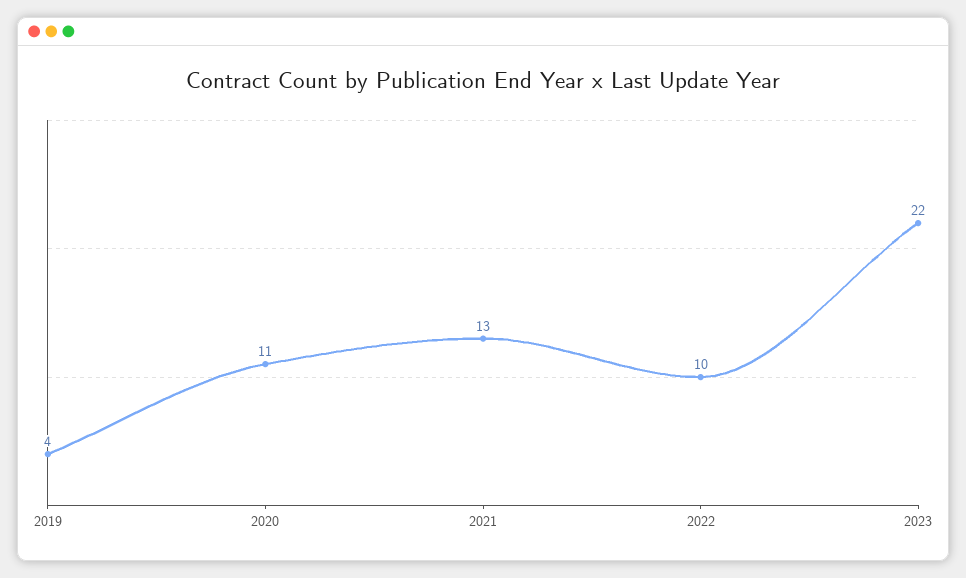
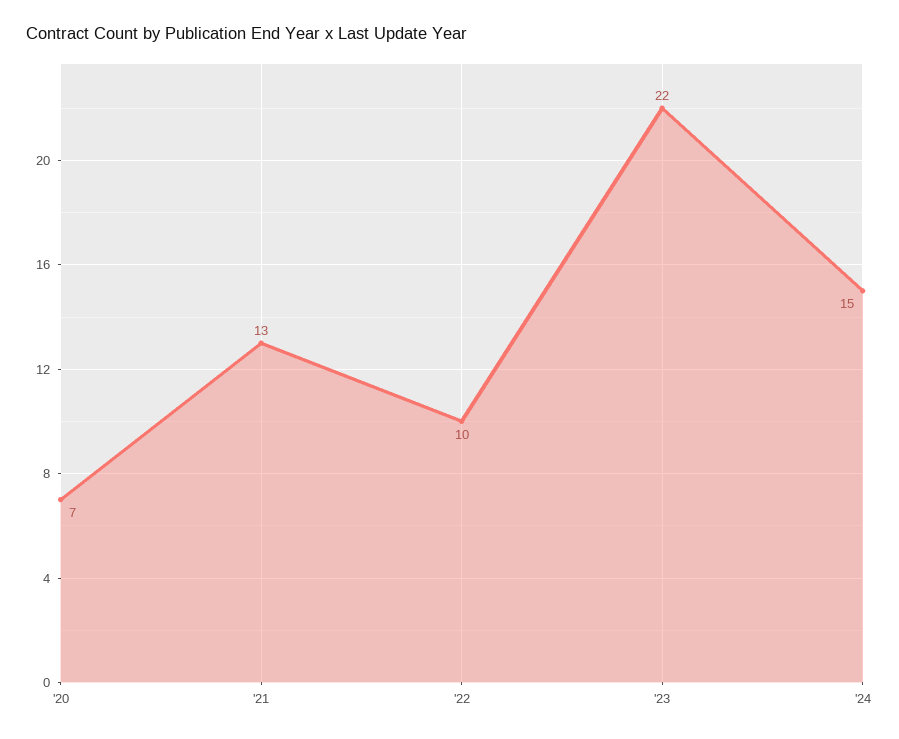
2019: 4 -> none
2020: 11 -> 7
'24: none -> 15

